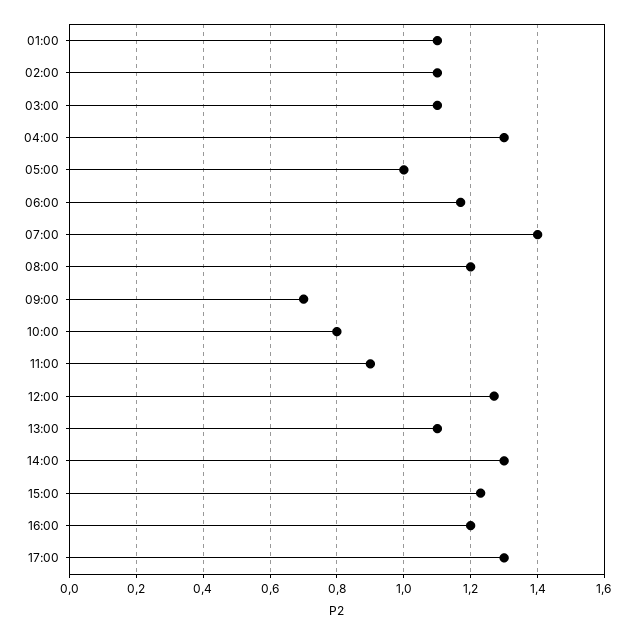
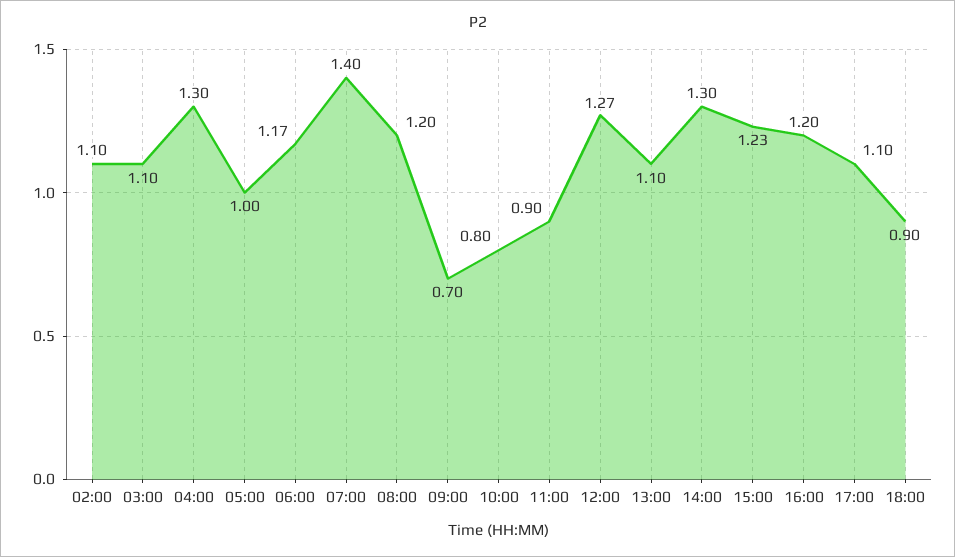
01:00: 1.1 -> none
17:00: 1.3 -> 1.1
18:00: none -> 0.9

